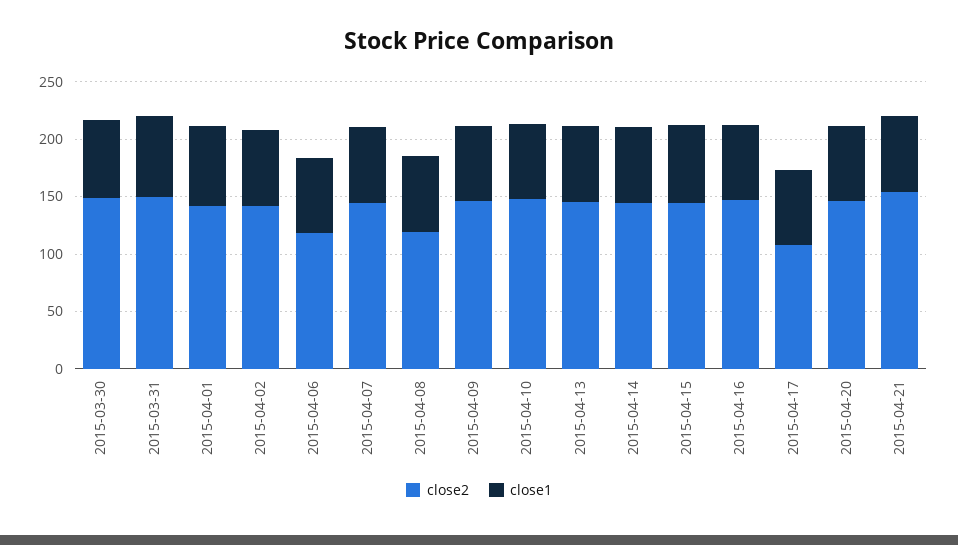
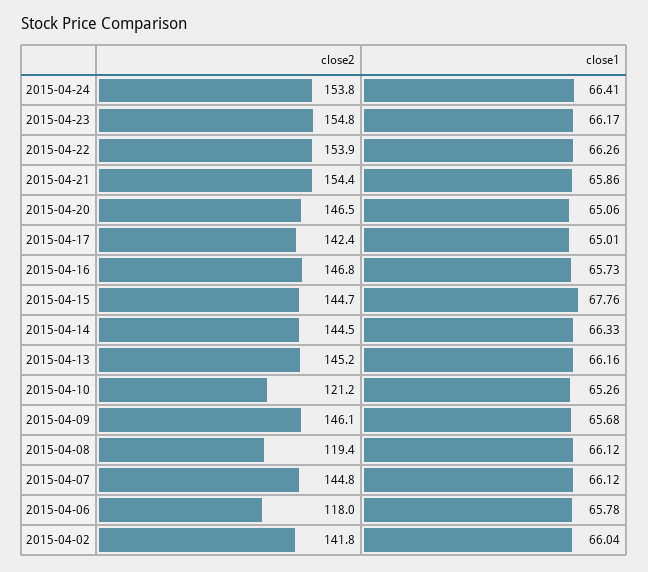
close2, 2015-03-30: 150 -> none
close1, 2015-03-30: 70 -> none
close2, 2015-03-31: 150 -> none
close1, 2015-03-31: 70 -> none
close2, 2015-04-01: 140 -> none
close1, 2015-04-01: 70 -> none
close2, 2015-04-10: 150 -> 121.2
close2, 2015-04-17: 110 -> 142.4
close2, 2015-04-24: none -> 153.8
close1, 2015-04-24: none -> 66.41
close2, 2015-04-23: none -> 154.8
close1, 2015-04-23: none -> 66.17
close2, 2015-04-22: none -> 153.9
close1, 2015-04-22: none -> 66.26

